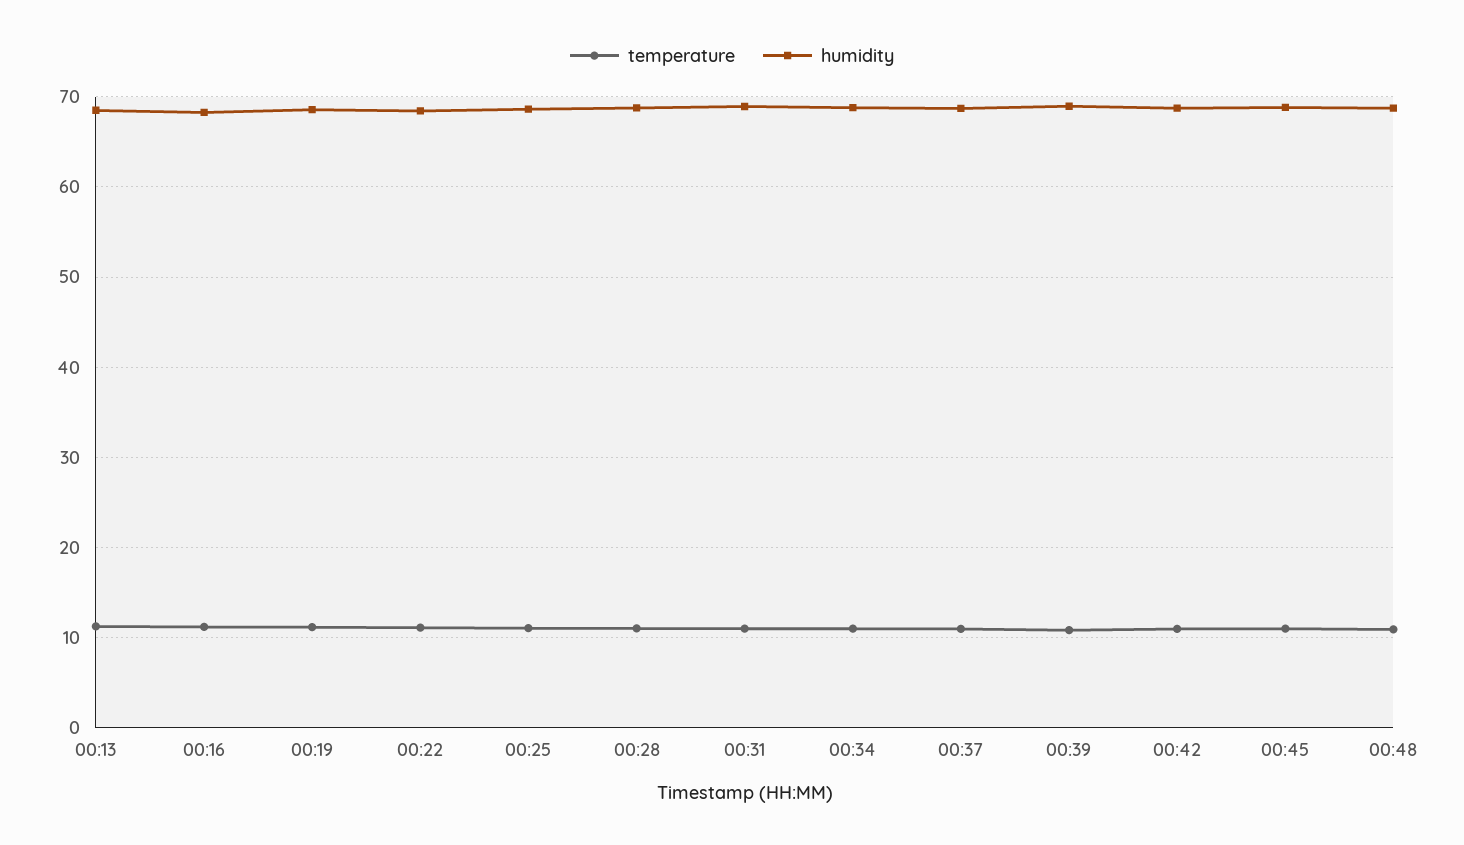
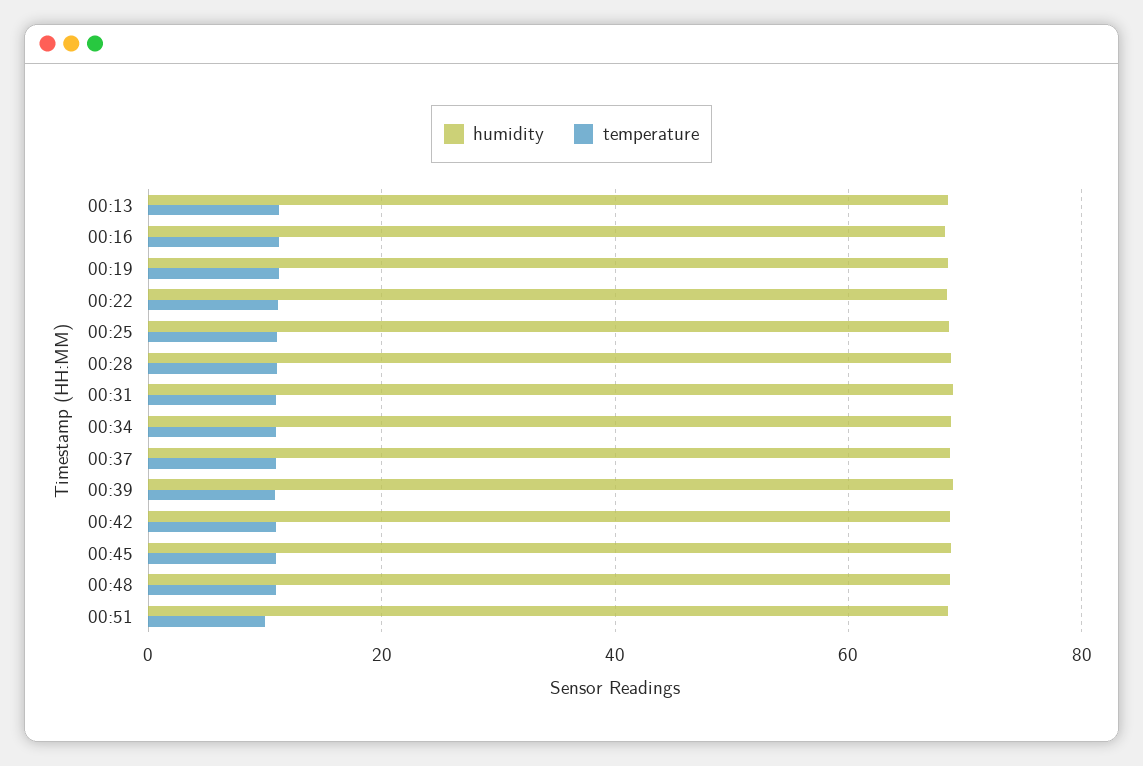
humidity, 00:51: none -> 68
temperature, 00:51: none -> 10

